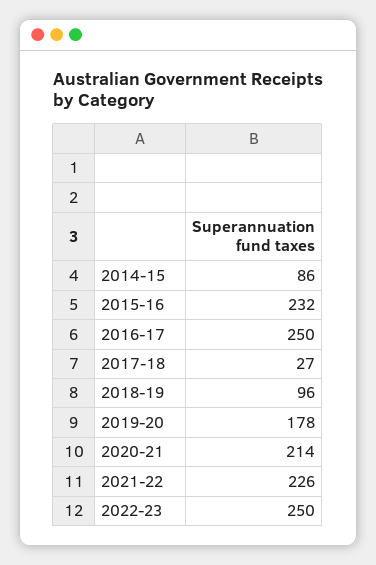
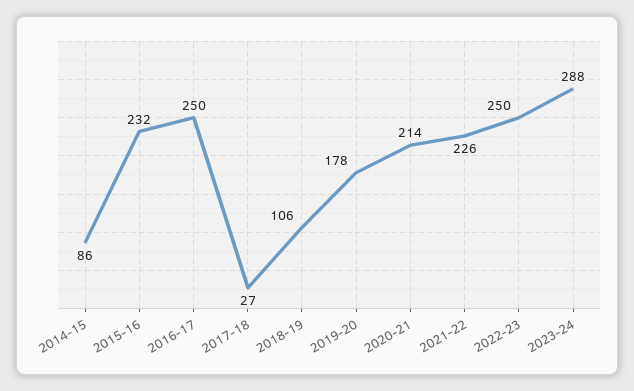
2018-19: 96 -> 106
2023-24: none -> 288

